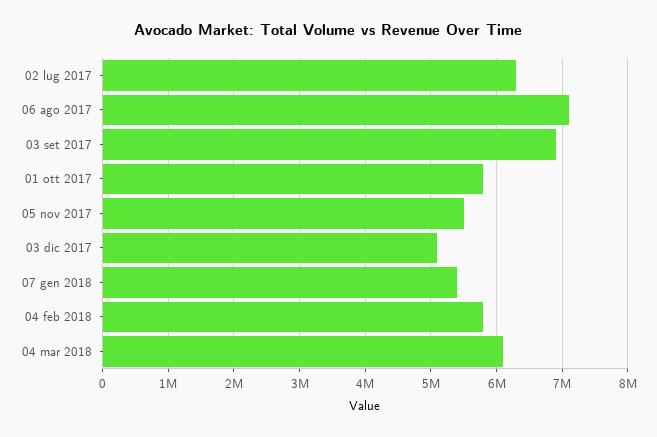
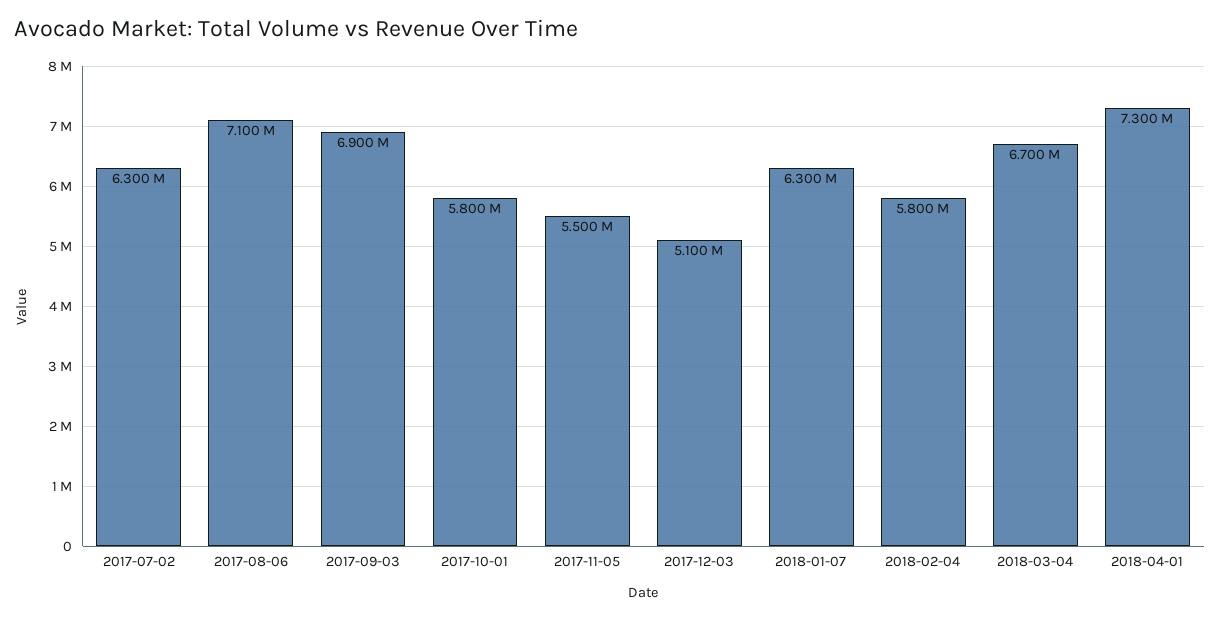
07 gen 2018: 5400000 -> 6300000
04 mar 2018: 6100000 -> 6700000
2018-04-01: none -> 7300000

